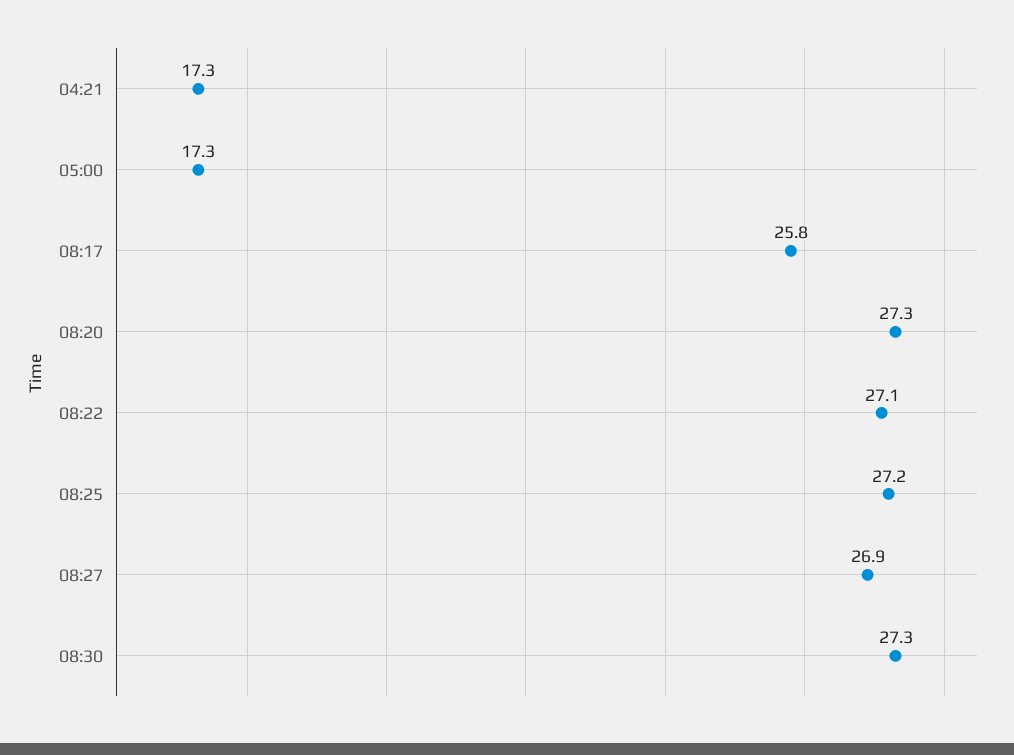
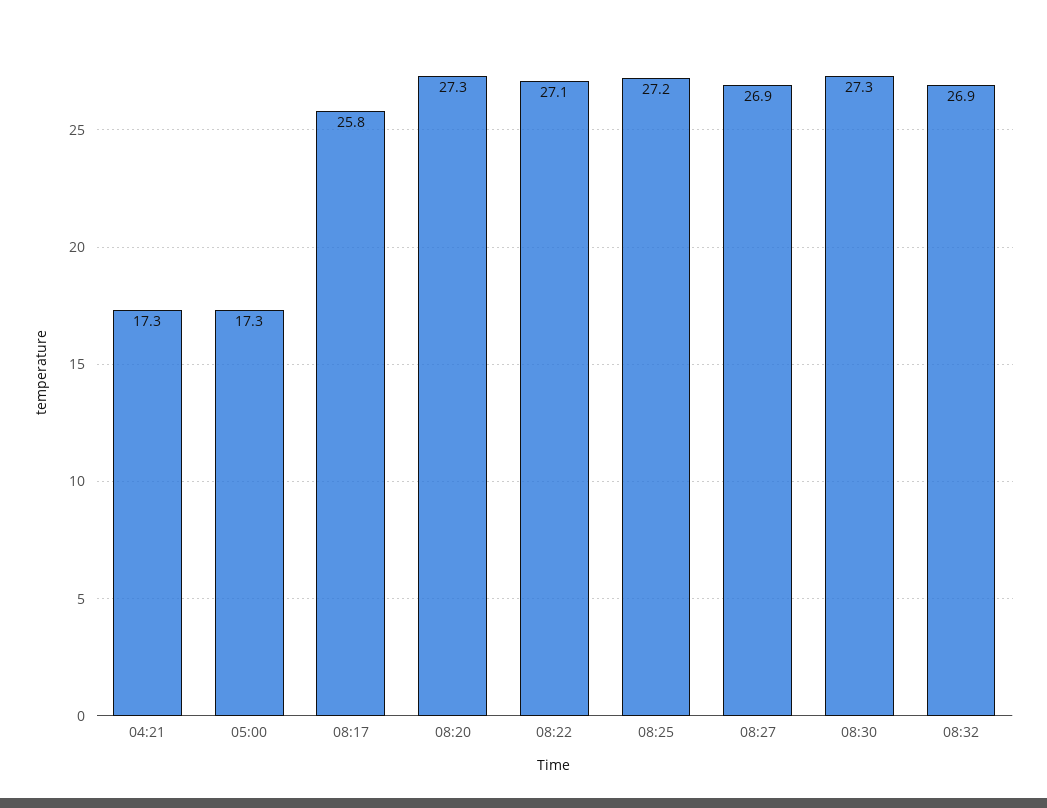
08:32: none -> 26.9

